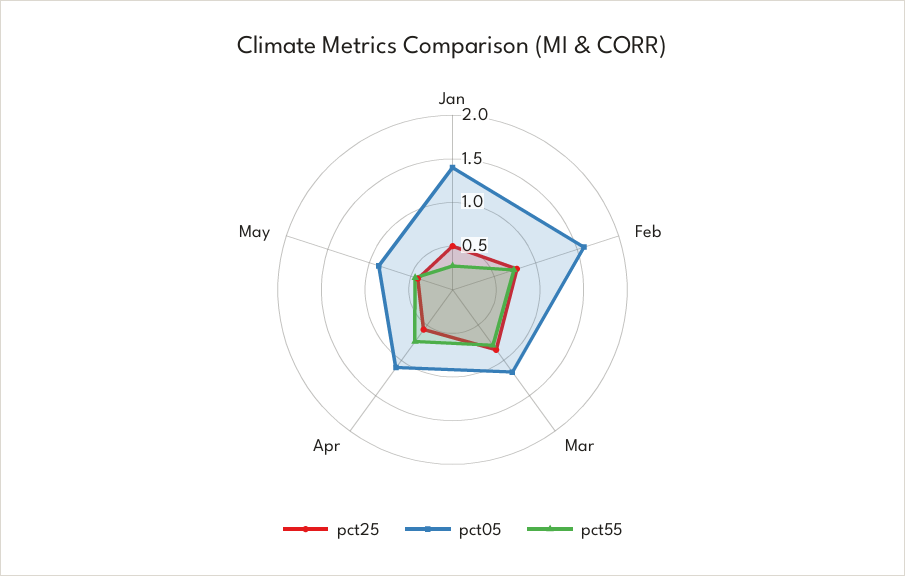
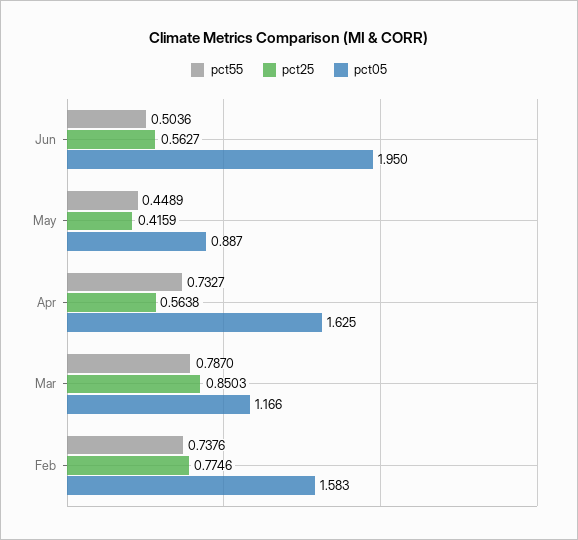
pct25, Jan: 0.5 -> none
pct05, Jan: 1.4 -> none
pct55, Jan: 0.3 -> none
pct05, Apr: 1.1 -> 1.625
pct55, Jun: none -> 0.5036
pct25, Jun: none -> 0.5627
pct05, Jun: none -> 1.95

